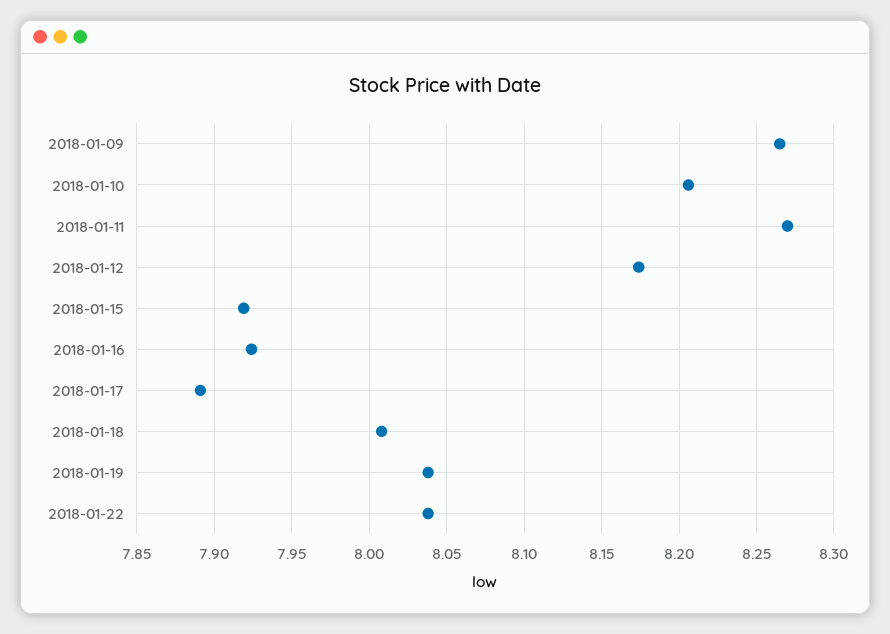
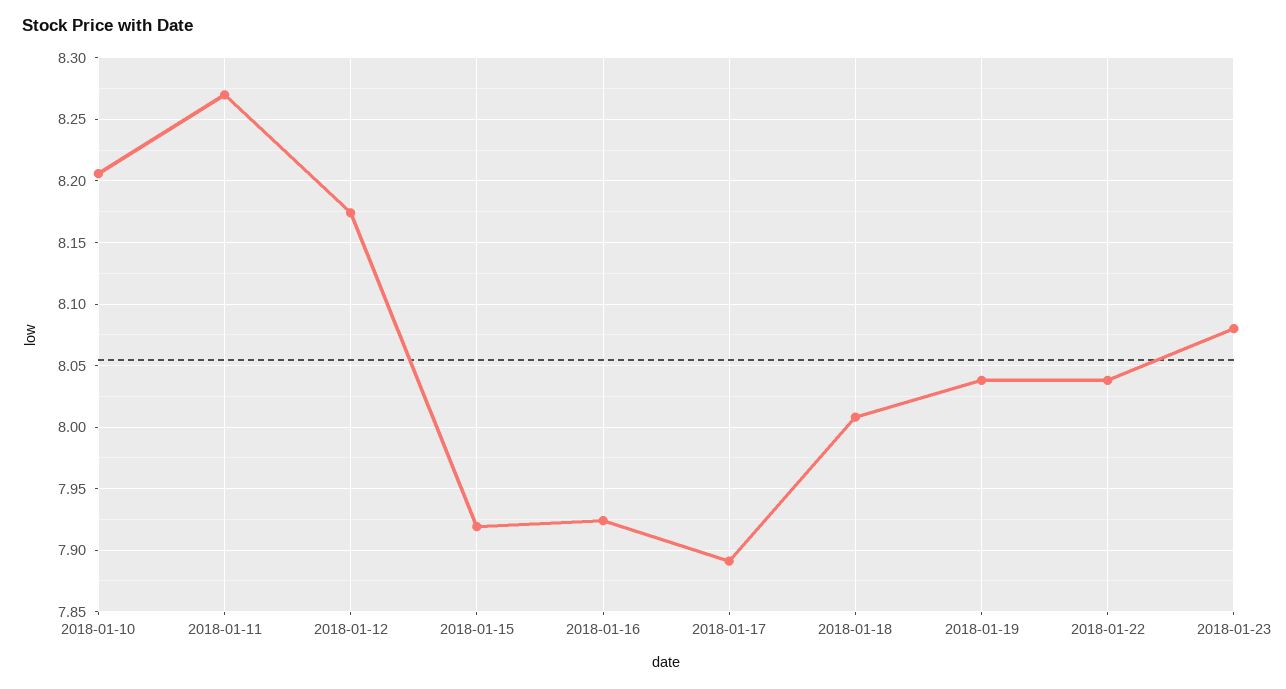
2018-01-09: 8.265 -> none
2018-01-23: none -> 8.08

